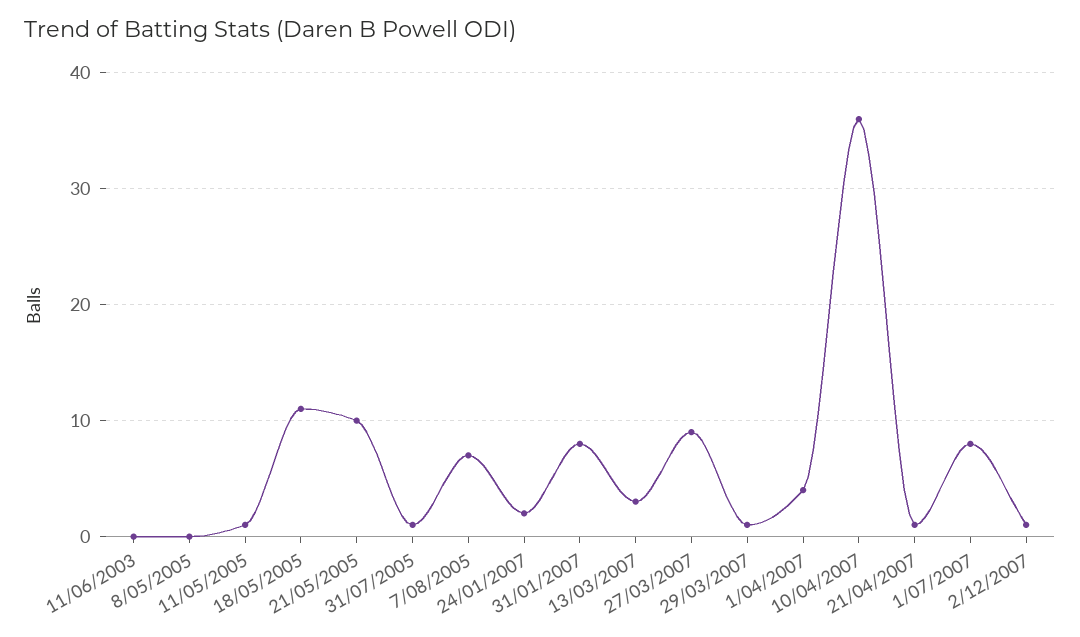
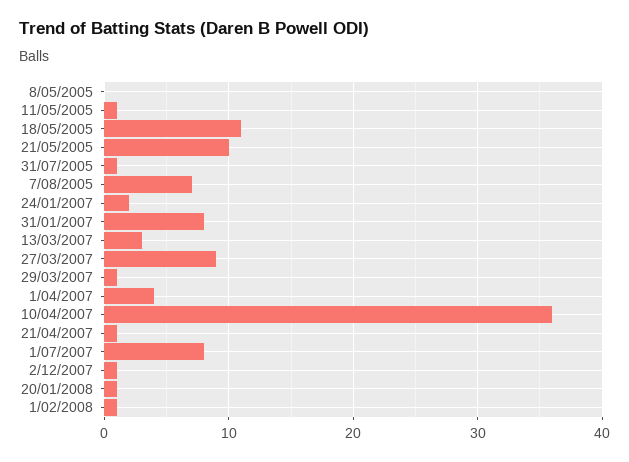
11/06/2003: 0 -> none
20/01/2008: none -> 1
1/02/2008: none -> 1

